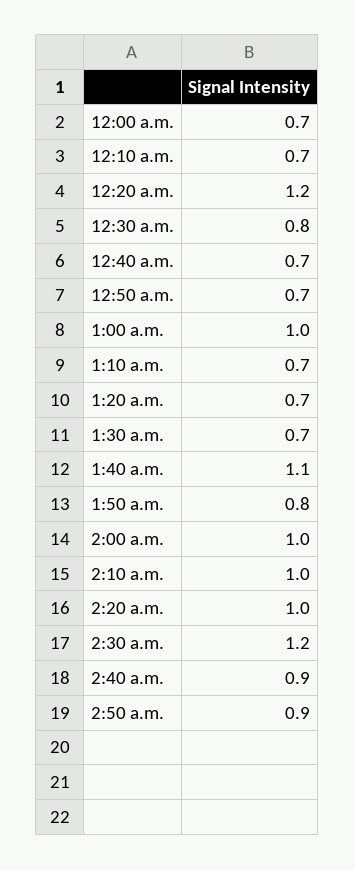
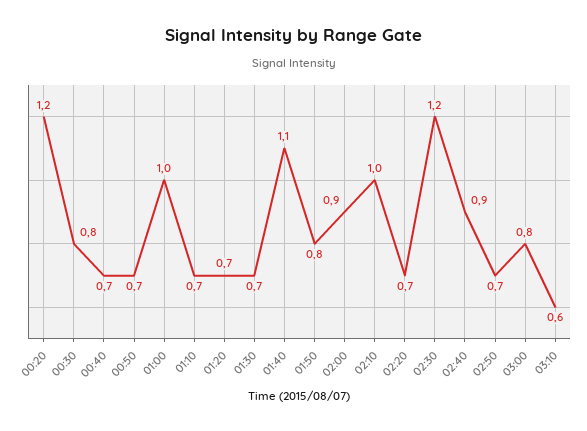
12:00 a.m.: 0.7 -> none
12:10 a.m.: 0.7 -> none
2:00 a.m.: 1 -> 0.9
2:20 a.m.: 1 -> 0.7
2:50 a.m.: 0.9 -> 0.7
03:00: none -> 0.8
03:10: none -> 0.6

